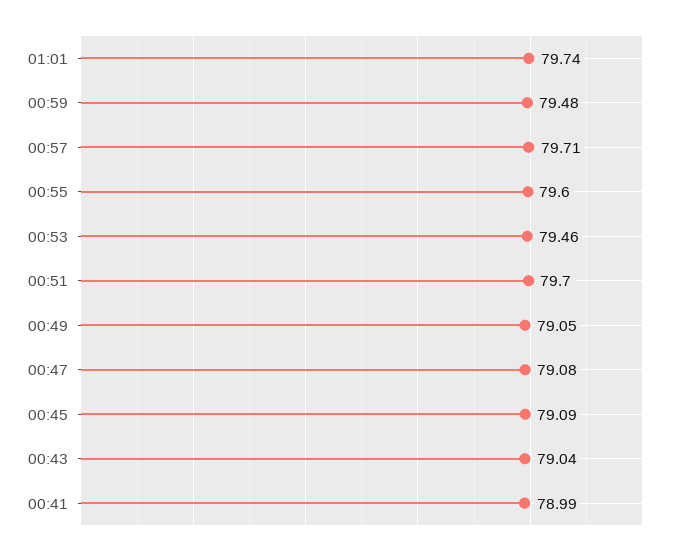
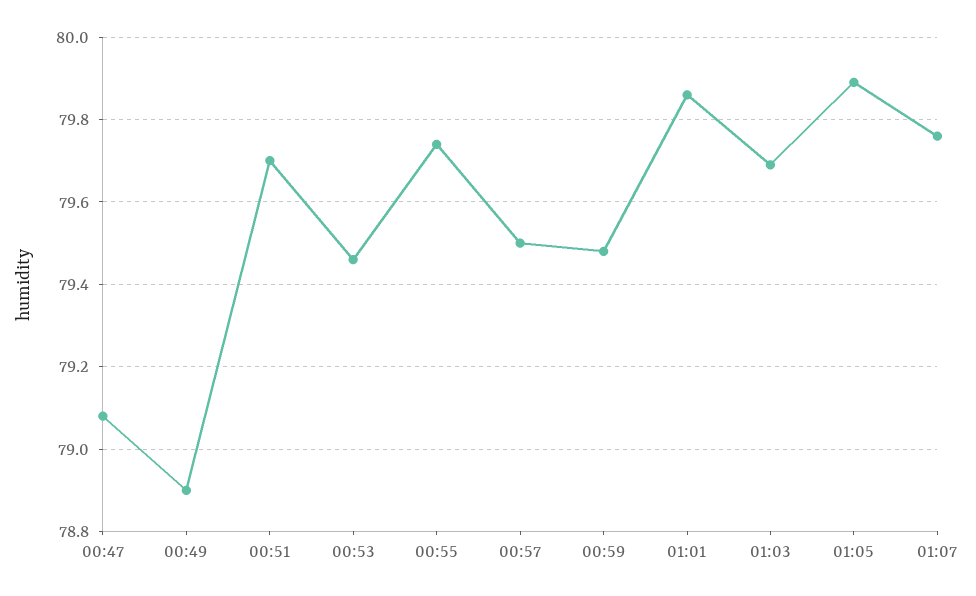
01:01: 79.74 -> 79.85
00:57: 79.71 -> 79.5
00:55: 79.6 -> 79.75
00:49: 79.05 -> 78.9
00:45: 79.09 -> none
00:43: 79.04 -> none
00:41: 78.99 -> none
01:03: none -> 79.7
01:05: none -> 79.9
01:07: none -> 79.75

